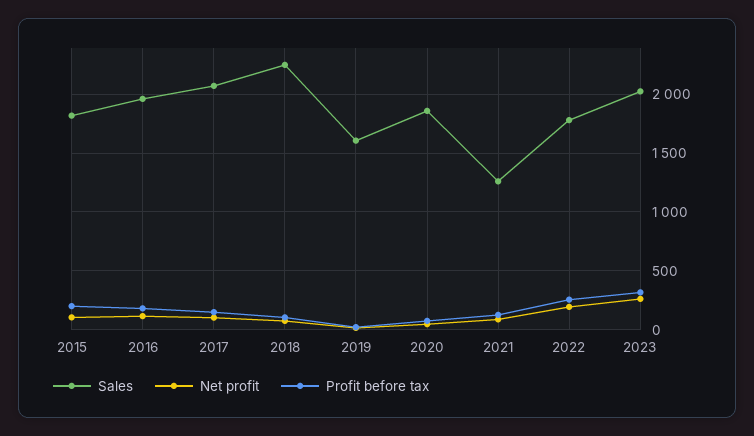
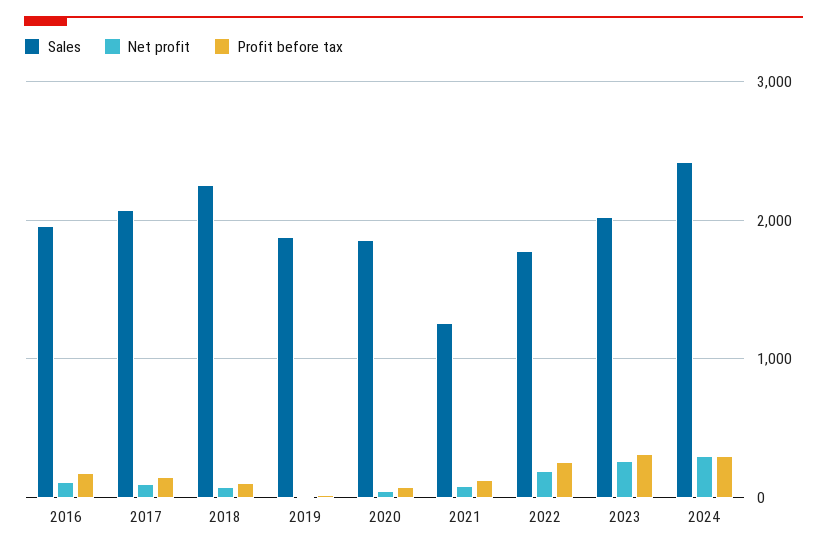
Sales, 2015: 1800 -> none
Net profit, 2015: 100 -> none
Profit before tax, 2015: 200 -> none
Sales, 2019: 1600 -> 1900
Sales, 2024: none -> 2400
Net profit, 2024: none -> 300
Profit before tax, 2024: none -> 300

